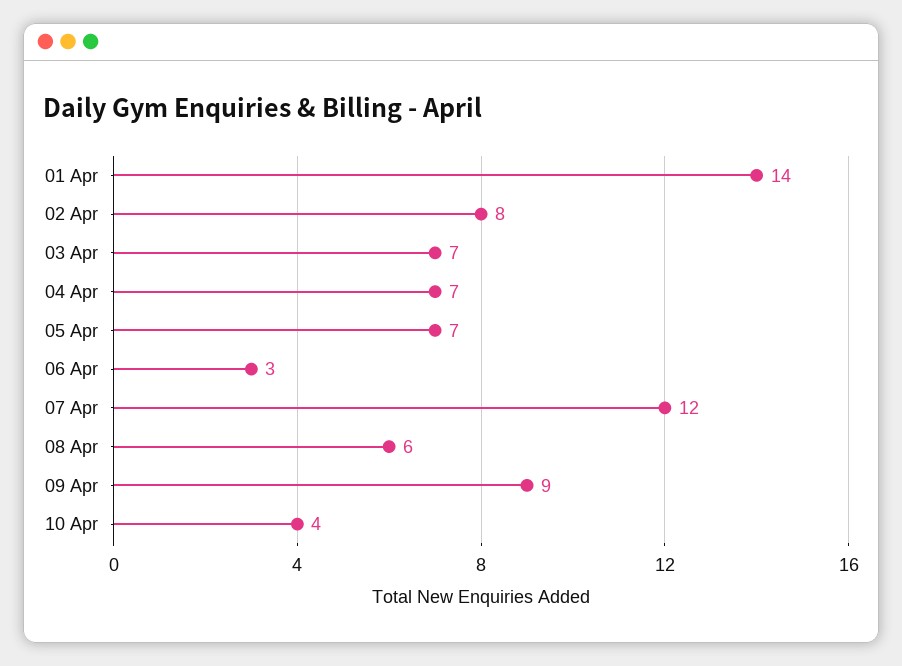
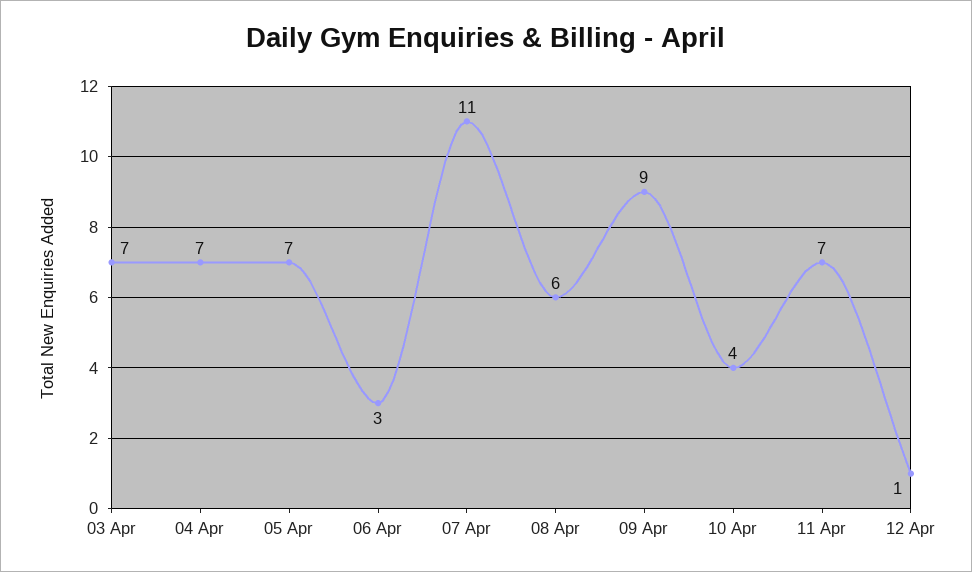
01 Apr: 14 -> none
02 Apr: 8 -> none
07 Apr: 12 -> 11
11 Apr: none -> 7
12 Apr: none -> 1

